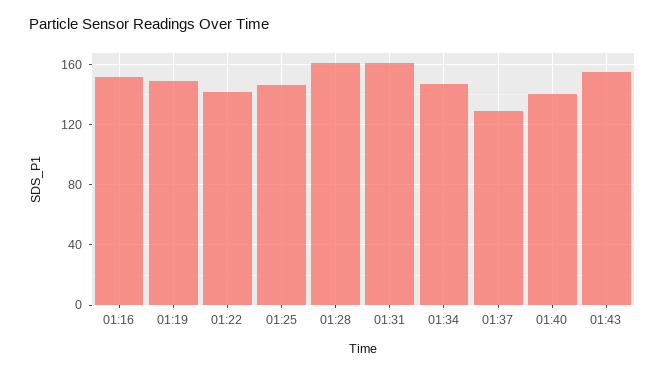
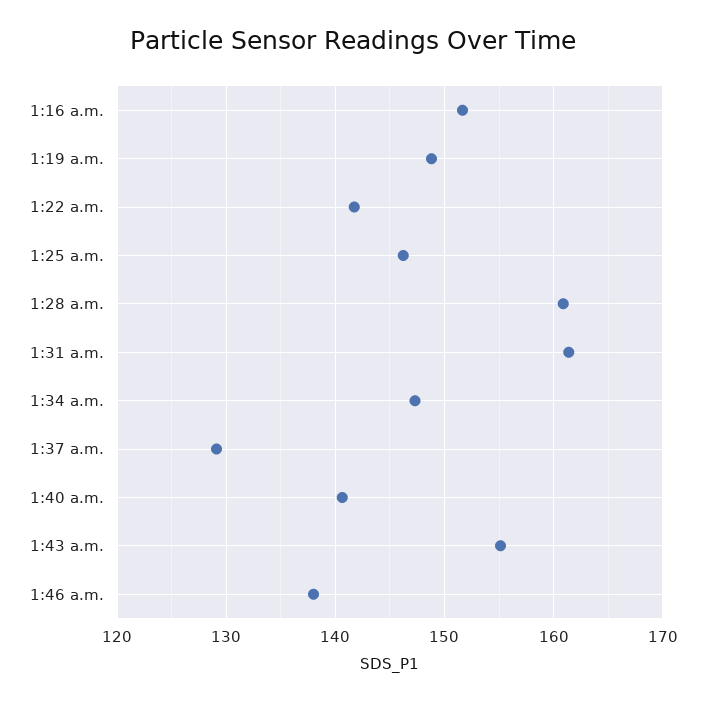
1:46 a.m.: none -> 138

